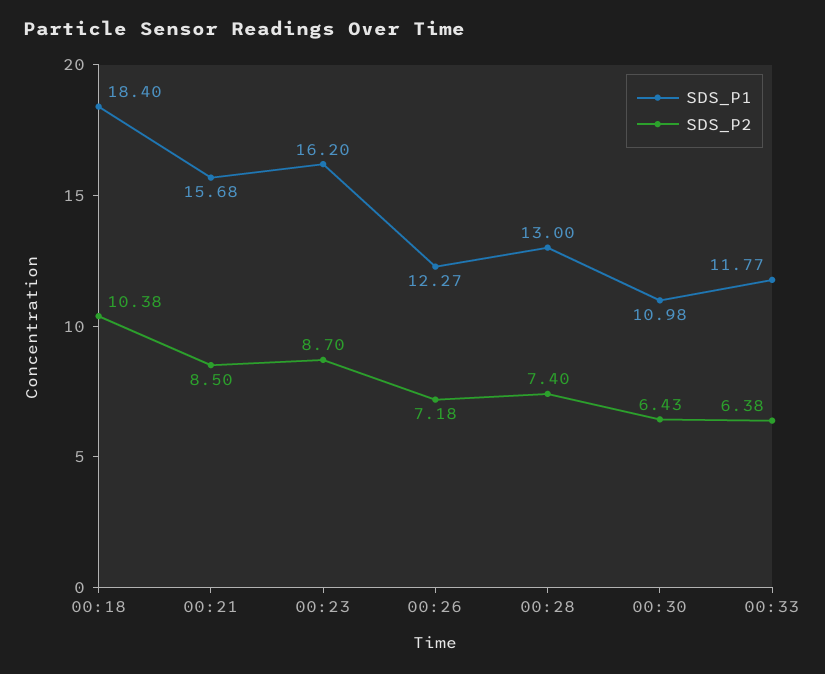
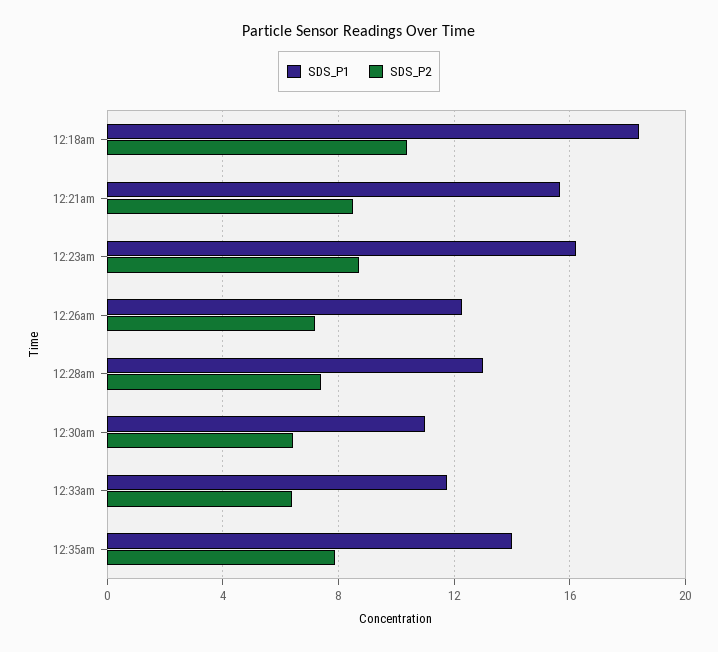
SDS_P1, 12:35am: none -> 14
SDS_P2, 12:35am: none -> 8

